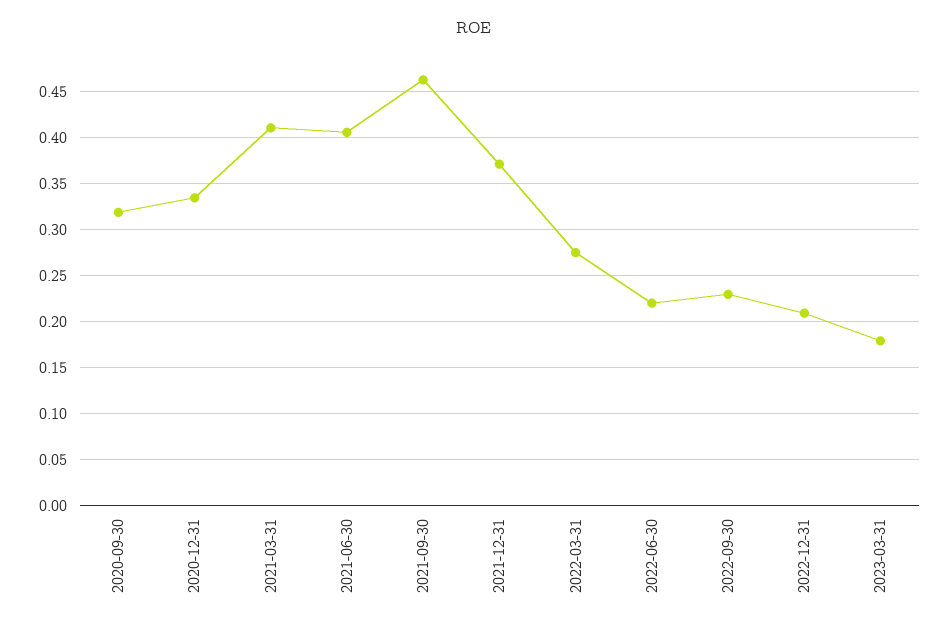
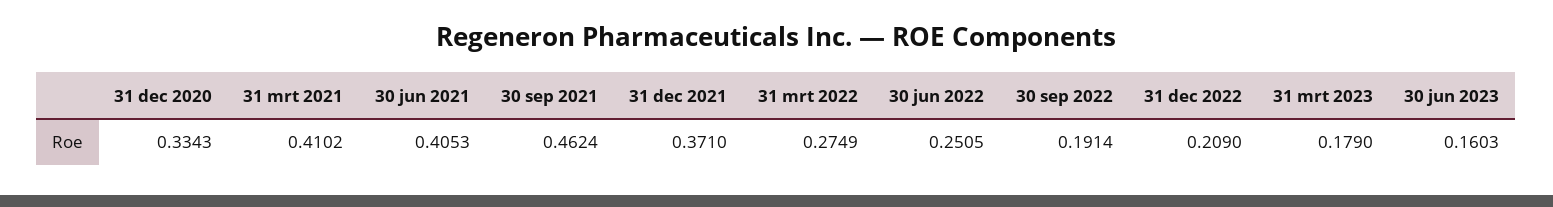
2020-09-30: 0.32 -> none
2022-06-30: 0.22 -> 0.2505
2022-09-30: 0.23 -> 0.1914
30 jun 2023: none -> 0.1603

